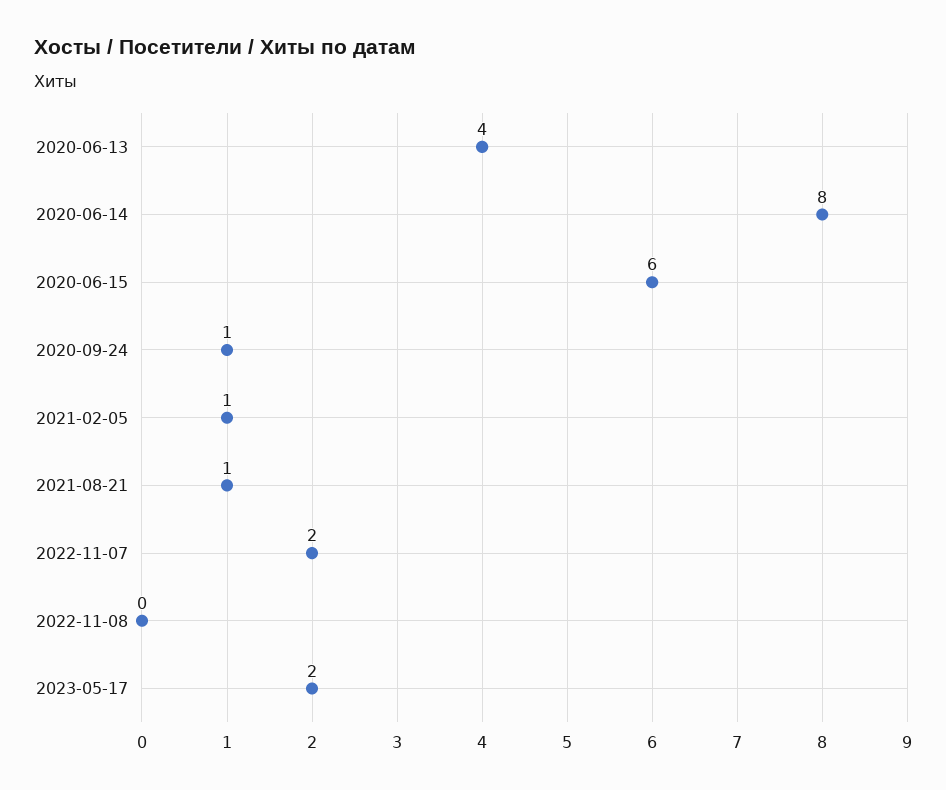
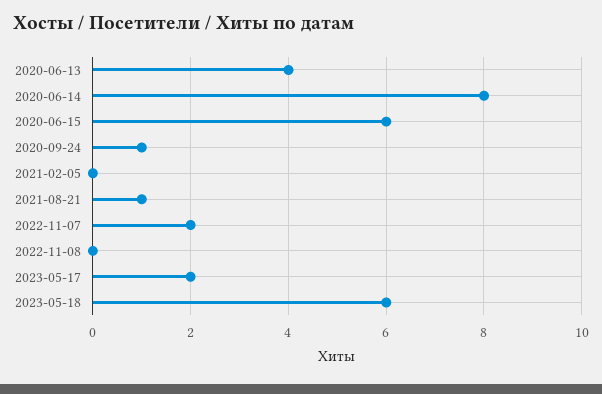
2021-02-05: 1 -> 0
2023-05-18: none -> 6

